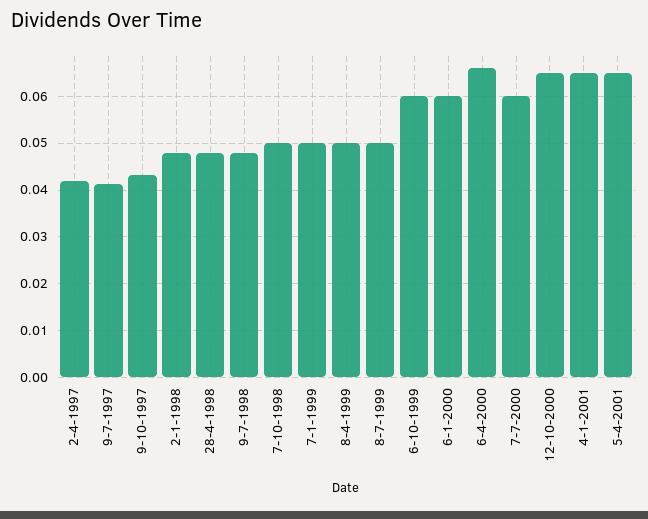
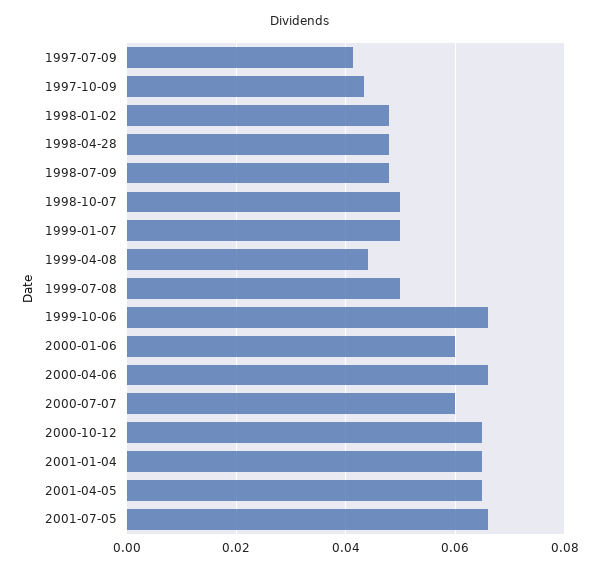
2-4-1997: 0.042 -> none
8-4-1999: 0.05 -> 0.044
6-10-1999: 0.06 -> 0.066
2001-07-05: none -> 0.066

